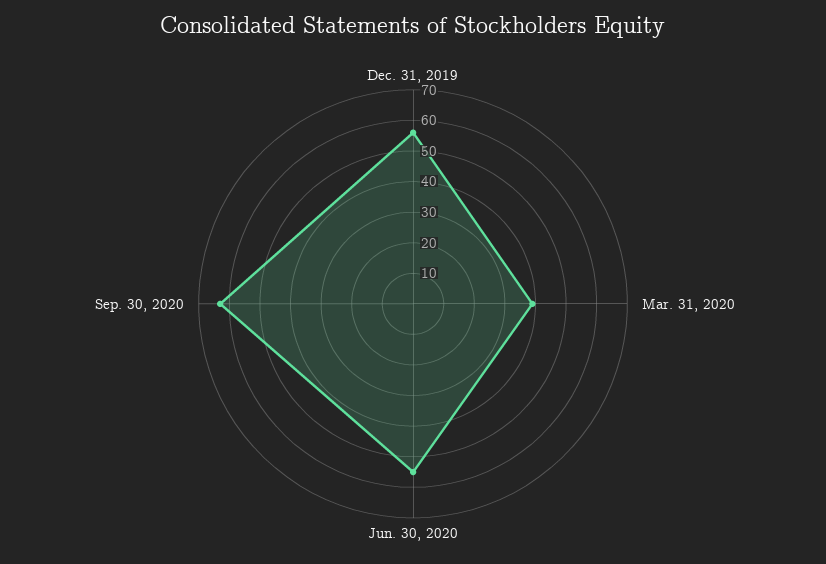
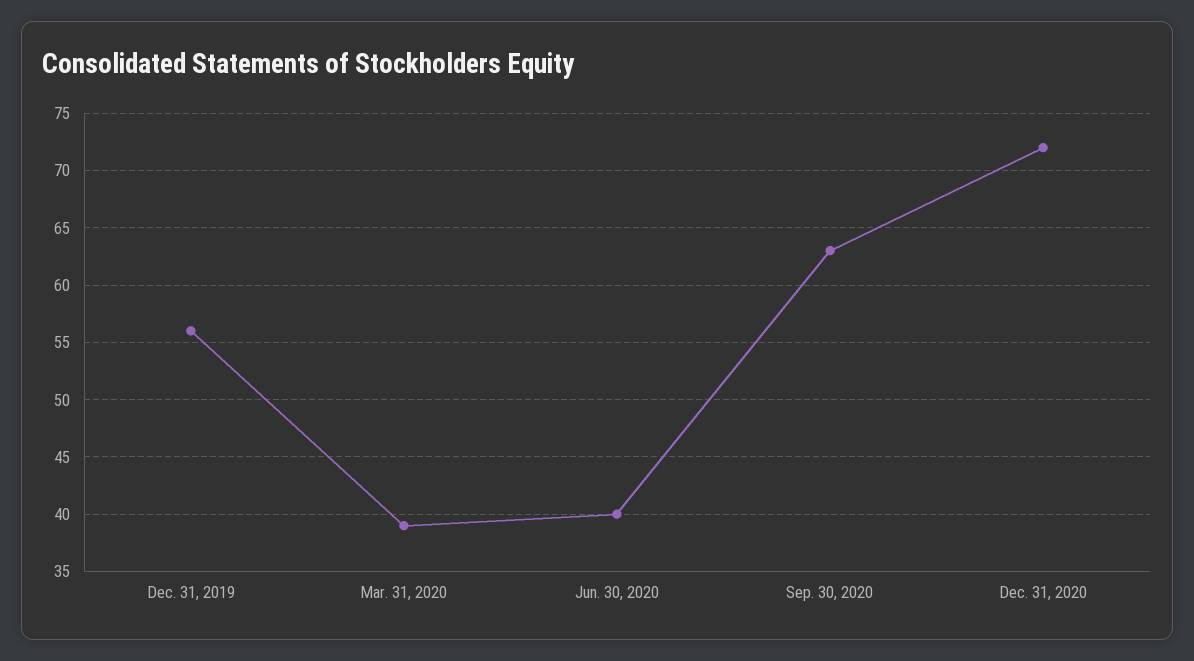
Jun. 30, 2020: 55 -> 40
Dec. 31, 2020: none -> 72

